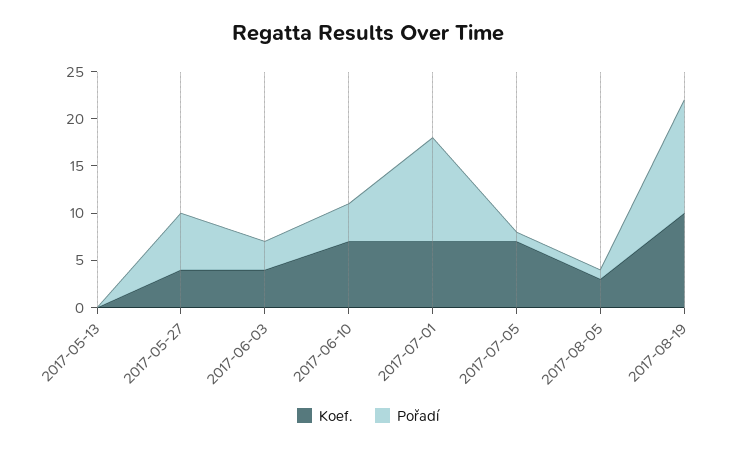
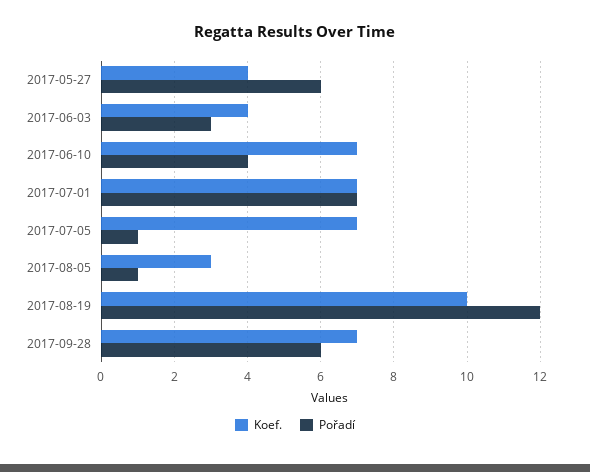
Koef., 2017-05-13: 0 -> none
Pořadí, 2017-05-13: 0 -> none
Pořadí, 2017-07-01: 11 -> 7
Koef., 2017-09-28: none -> 7
Pořadí, 2017-09-28: none -> 6

